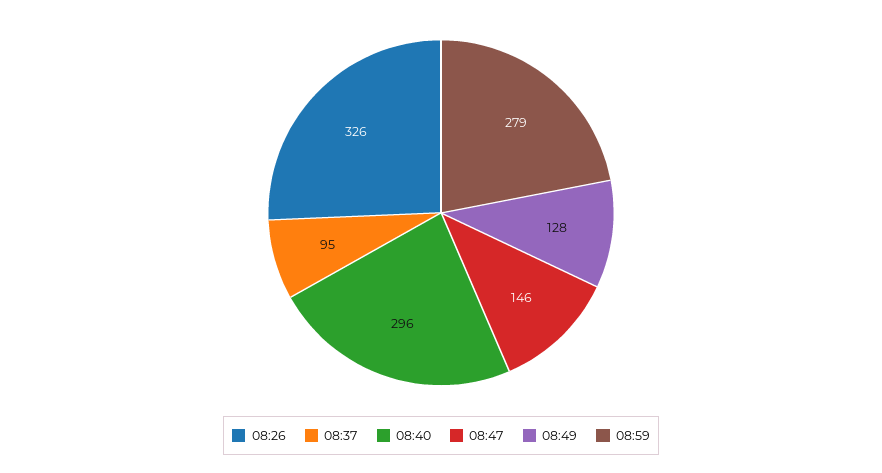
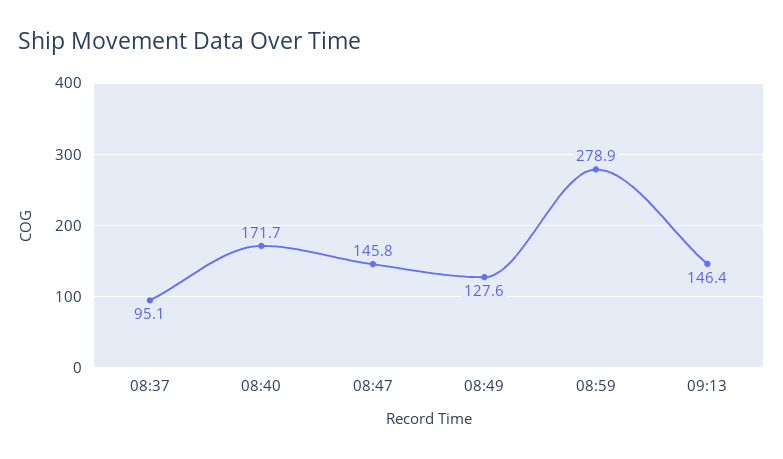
08:26: 326 -> none
08:40: 296 -> 171.7
09:13: none -> 146.4

